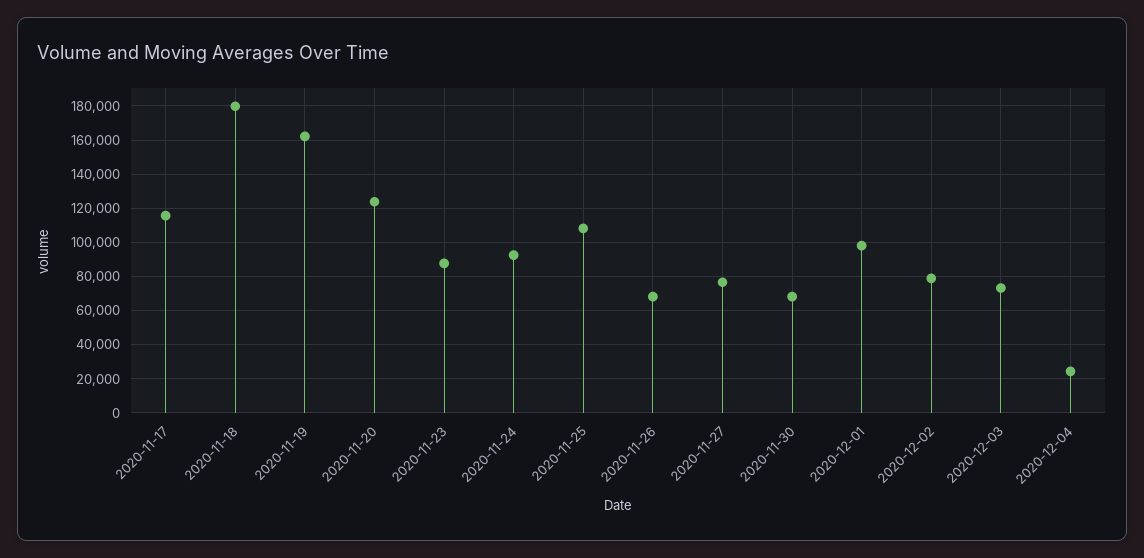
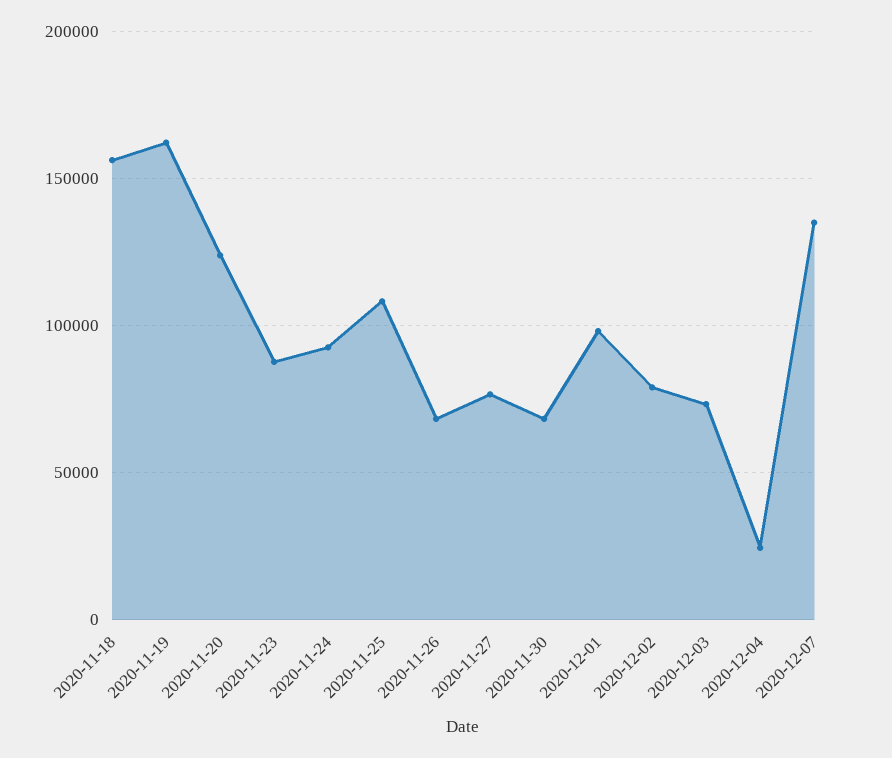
2020-11-17: 115000 -> none
2020-11-18: 180000 -> 155000
2020-12-07: none -> 135000

